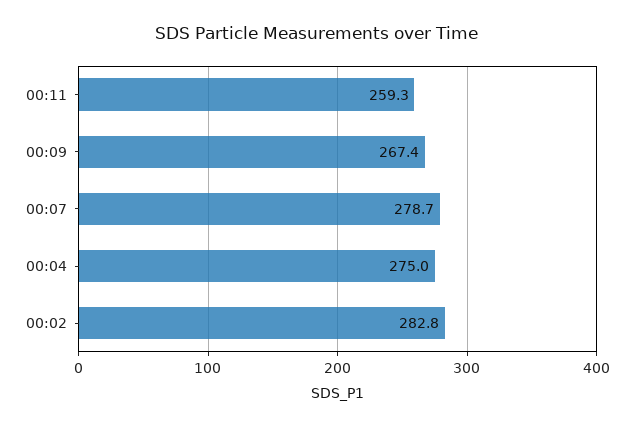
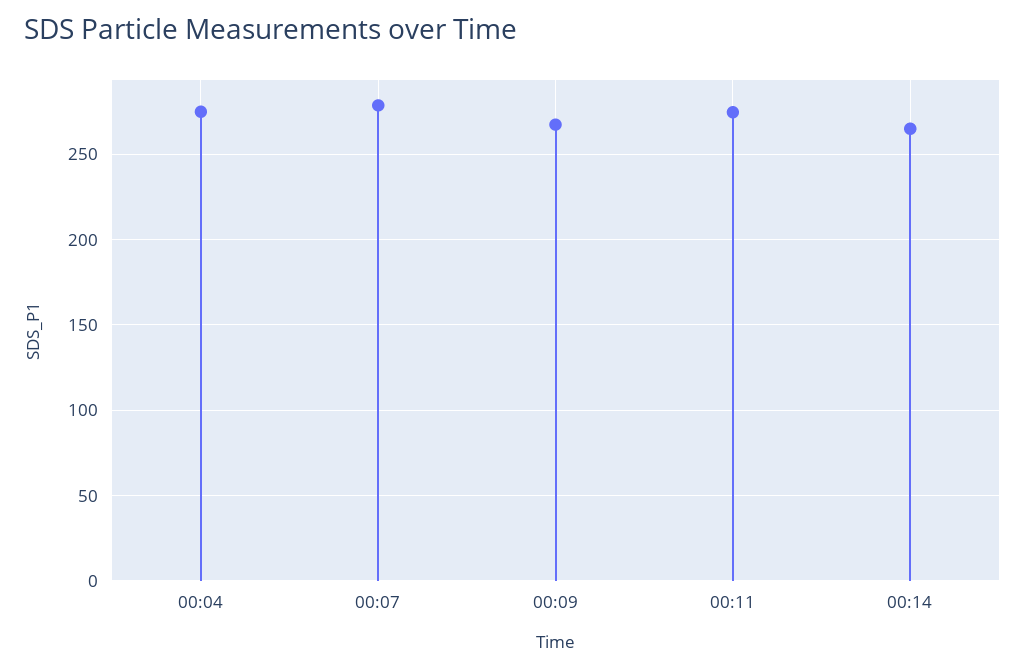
00:11: 259.3 -> 275
00:02: 282.8 -> none
00:14: none -> 265

